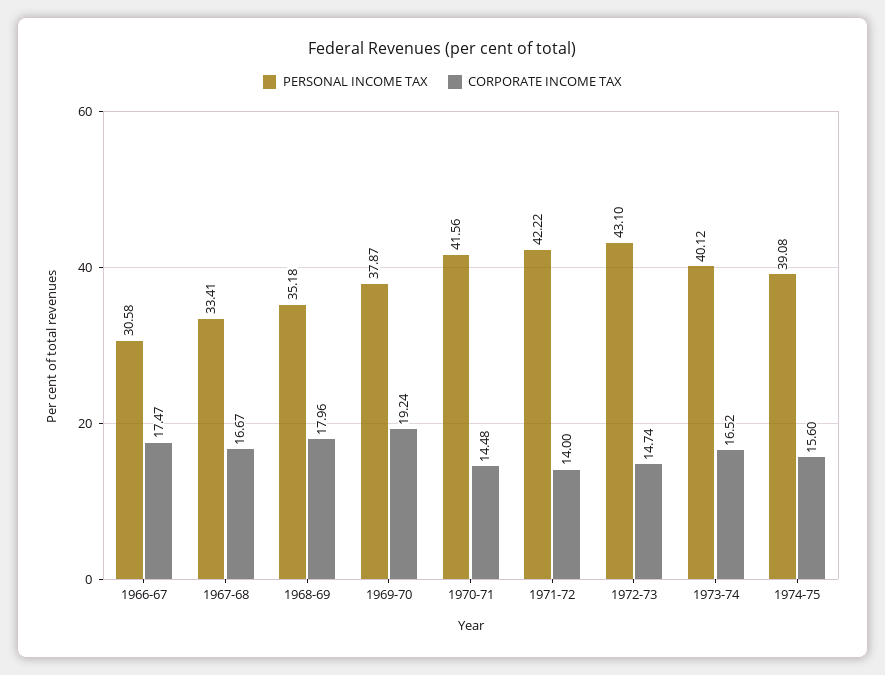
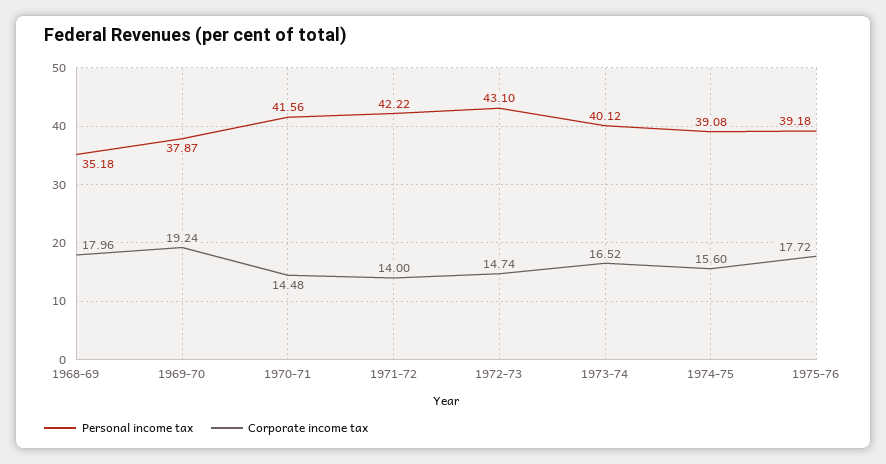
PERSONAL INCOME TAX, 1966-67: 30.58 -> none
CORPORATE INCOME TAX, 1966-67: 17.47 -> none
PERSONAL INCOME TAX, 1967-68: 33.41 -> none
CORPORATE INCOME TAX, 1967-68: 16.67 -> none
PERSONAL INCOME TAX, 1975-76: none -> 39.18
CORPORATE INCOME TAX, 1975-76: none -> 17.72

